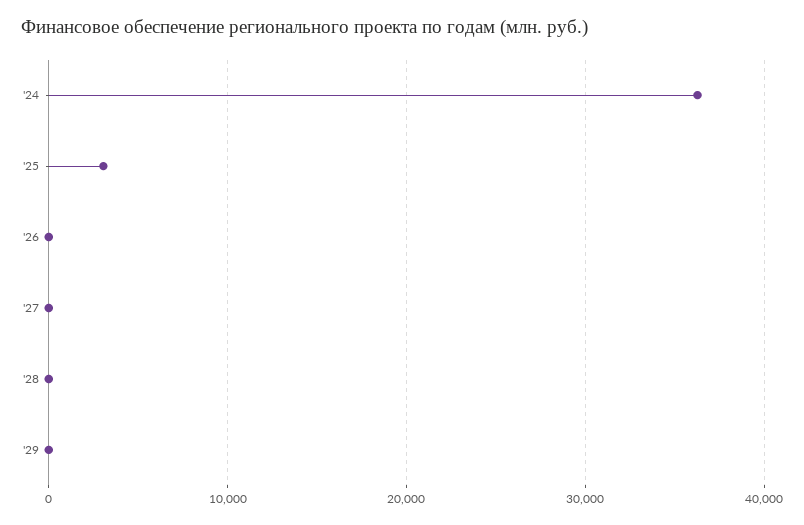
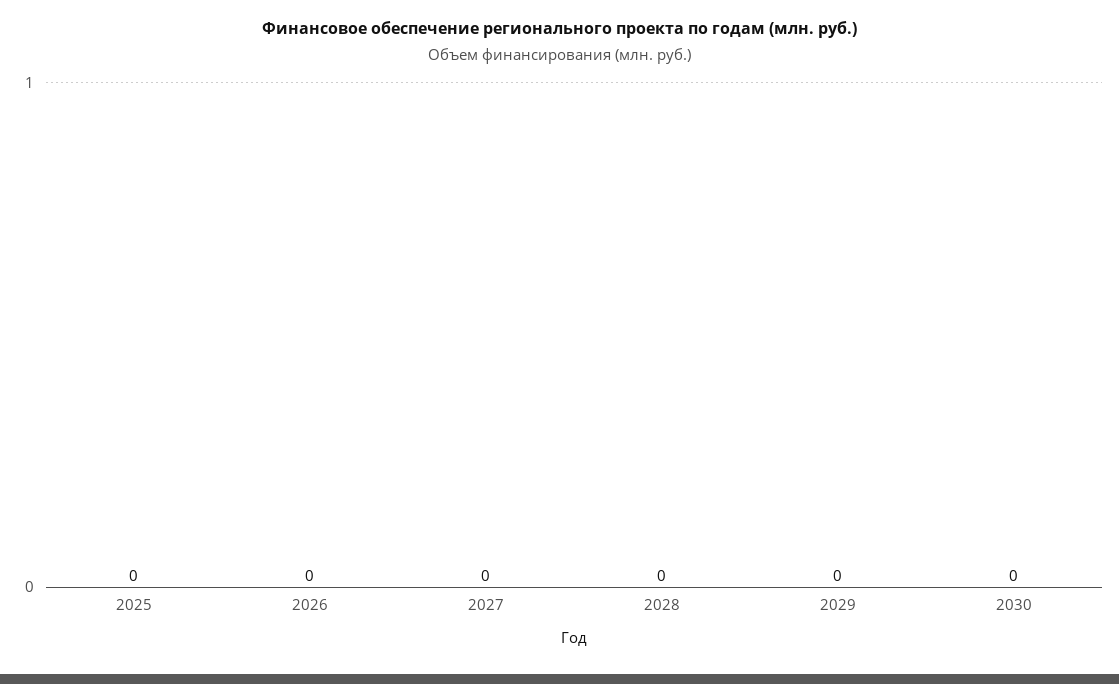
'24: 36000 -> none
'25: 3000 -> 0
2030: none -> 0

